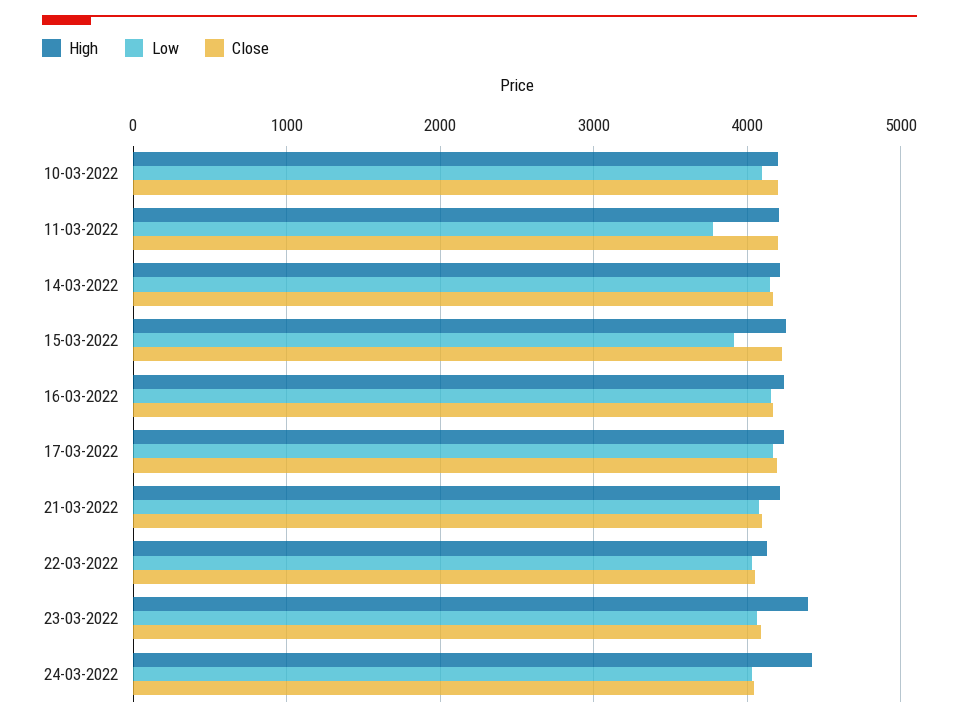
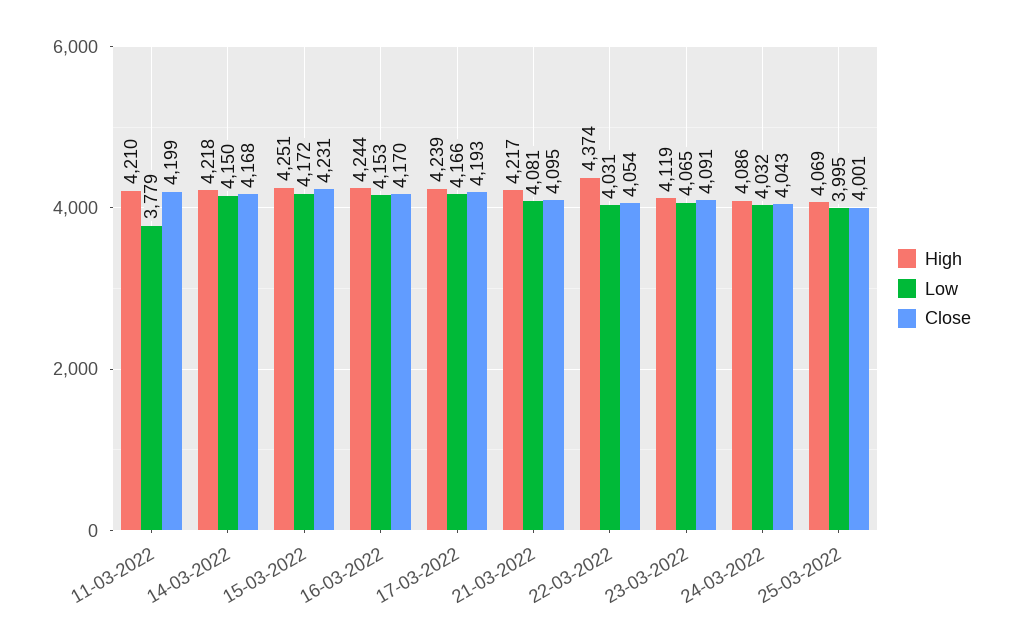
High, 10-03-2022: 4200 -> none
Low, 10-03-2022: 4100 -> none
Close, 10-03-2022: 4200 -> none
Low, 15-03-2022: 3900 -> 4172
High, 22-03-2022: 4100 -> 4374
High, 23-03-2022: 4400 -> 4119
High, 24-03-2022: 4400 -> 4086
High, 25-03-2022: none -> 4069
Low, 25-03-2022: none -> 3995
Close, 25-03-2022: none -> 4001

